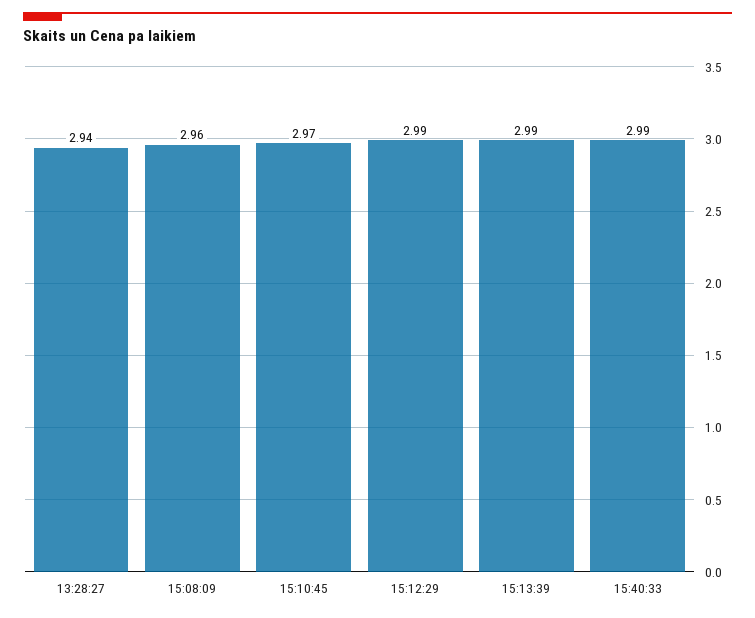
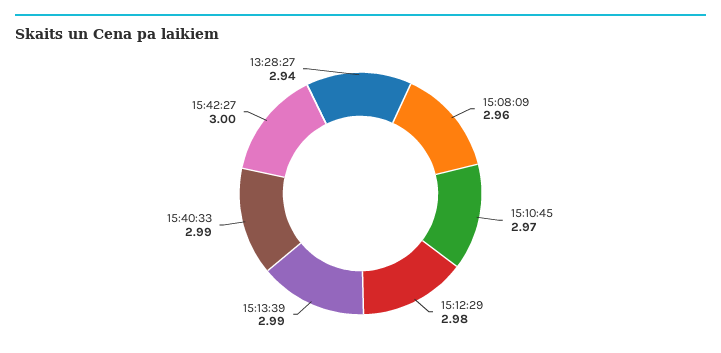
15:12:29: 2.99 -> 2.98
15:42:27: none -> 3

